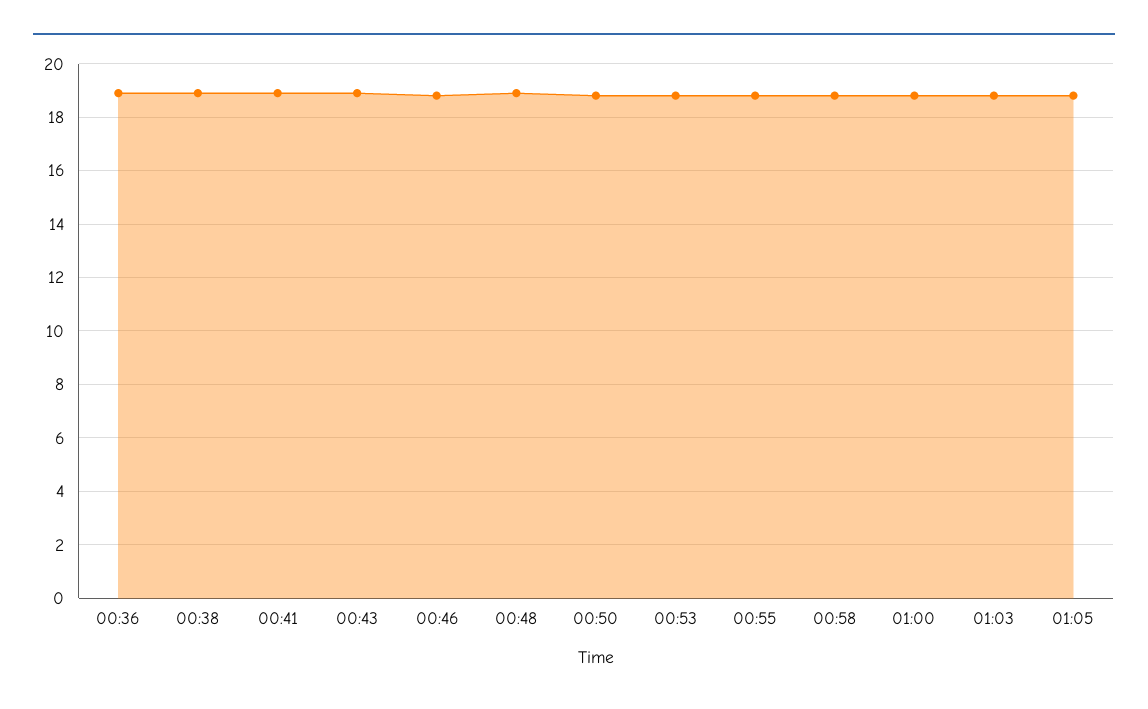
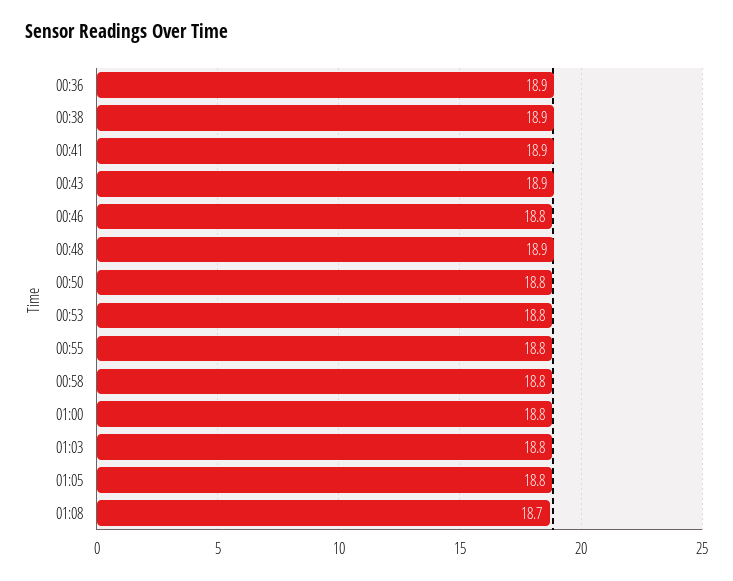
01:08: none -> 18.7

